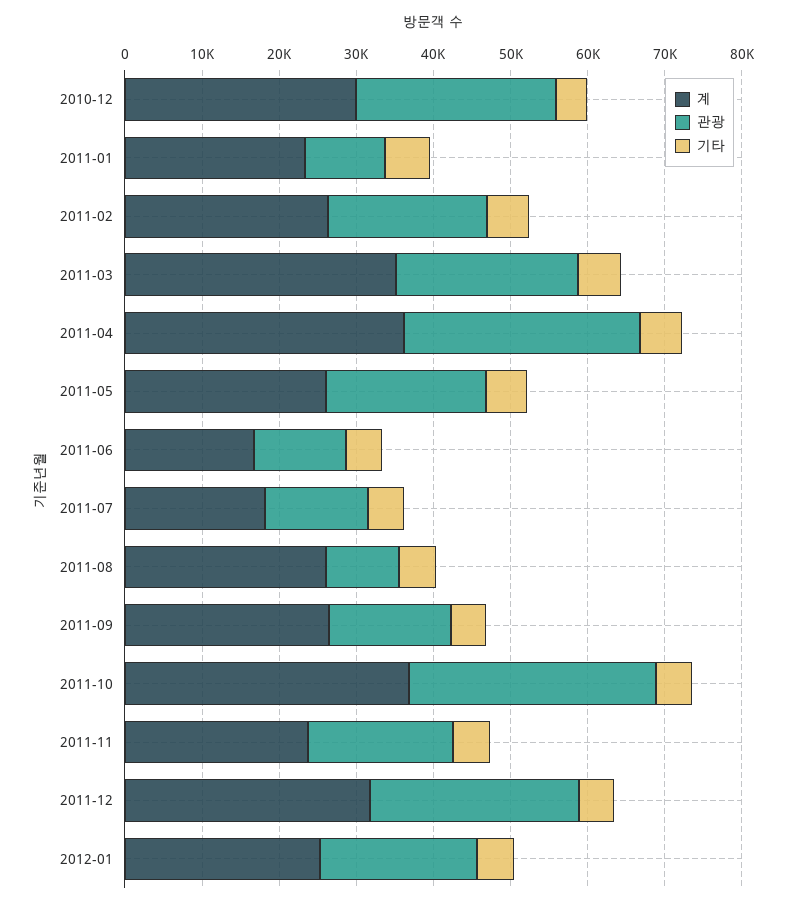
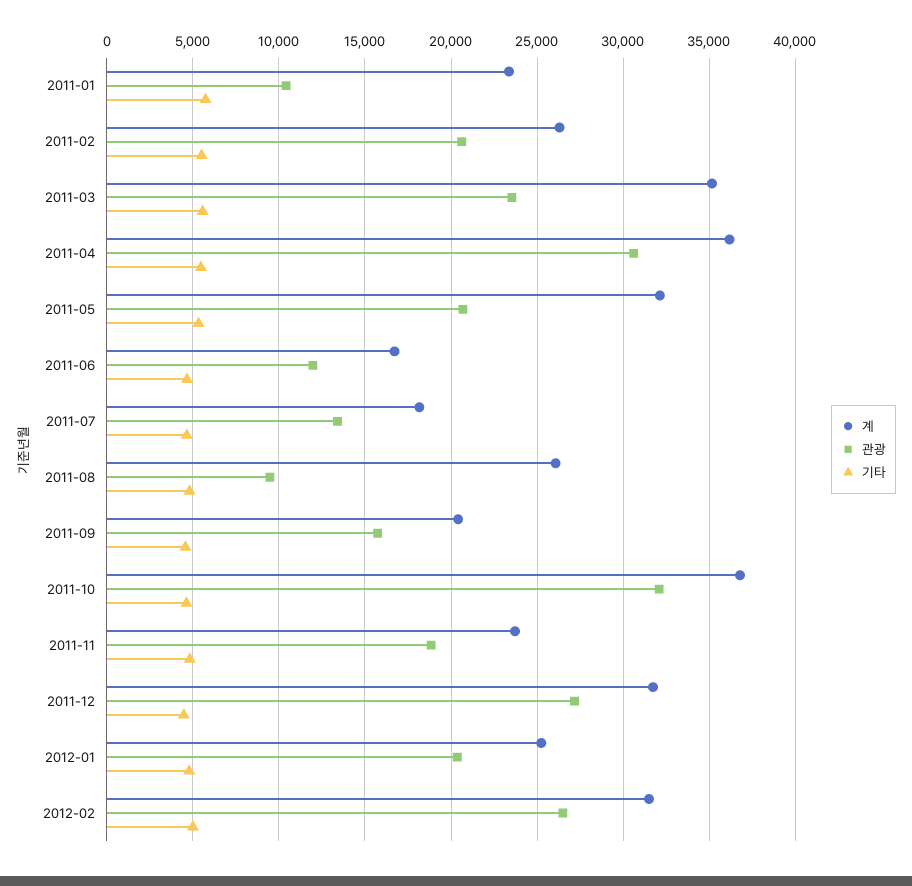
계, 2010-12: 30000 -> none
관광, 2010-12: 26000 -> none
기타, 2010-12: 4000 -> none
계, 2011-05: 26000 -> 32000
계, 2011-09: 26000 -> 20500
계, 2012-02: none -> 31500
관광, 2012-02: none -> 26500
기타, 2012-02: none -> 5000

